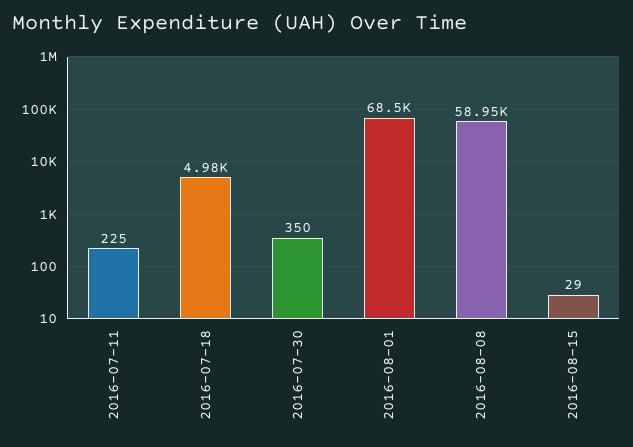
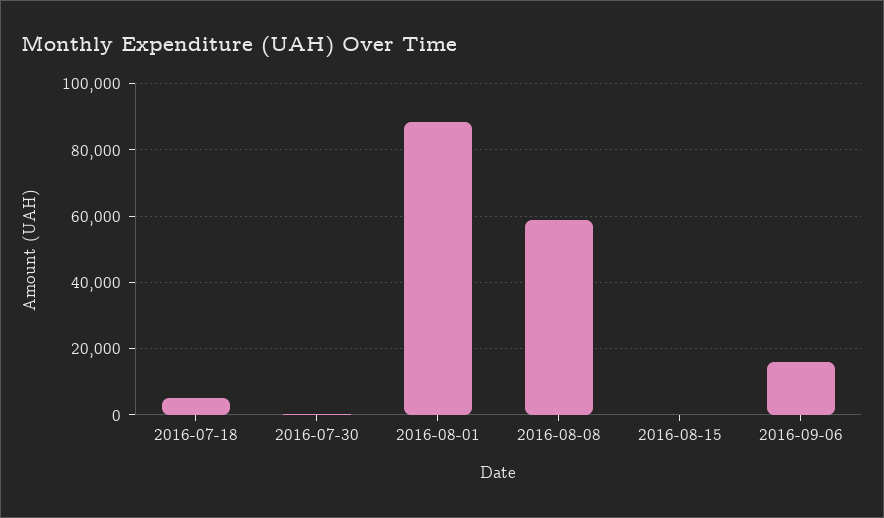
2016-07-11: 225 -> none
2016-08-01: 68500 -> 88000
2016-09-06: none -> 16000

